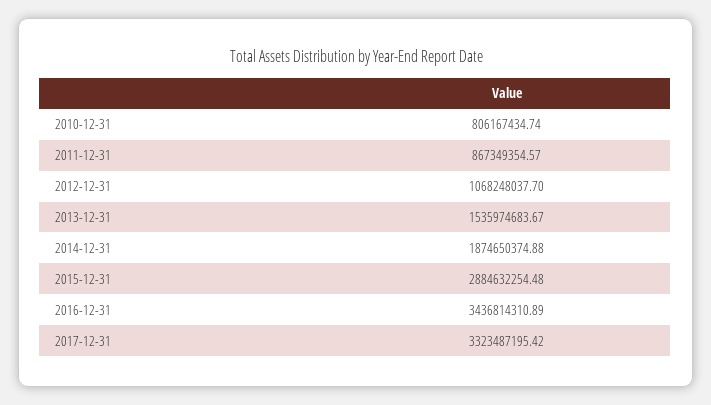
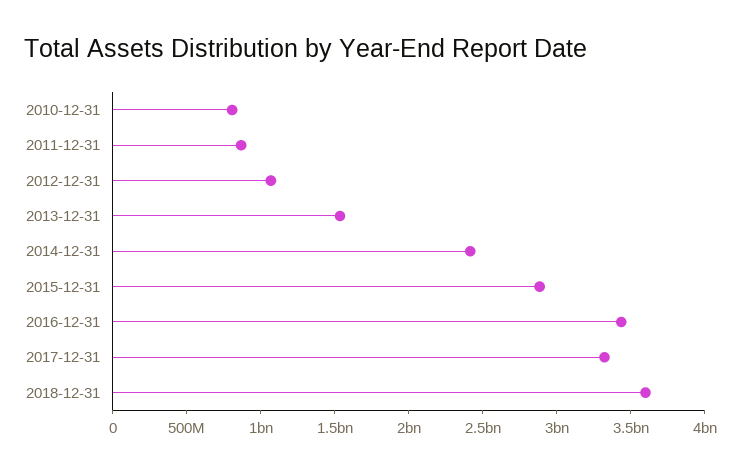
2014-12-31: 1874650374.88 -> 2400000000
2018-12-31: none -> 3600000000

